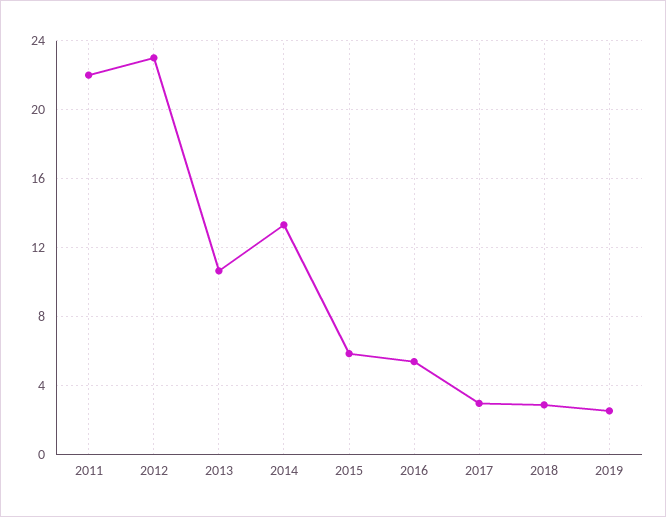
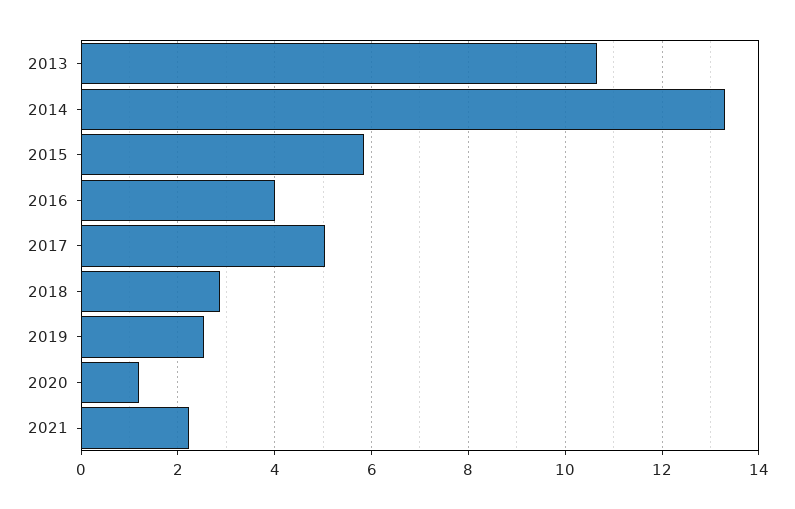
2011: 22 -> none
2012: 23 -> none
2016: 5.5 -> 4
2017: 3 -> 5
2020: none -> 1.2
2021: none -> 2.2

